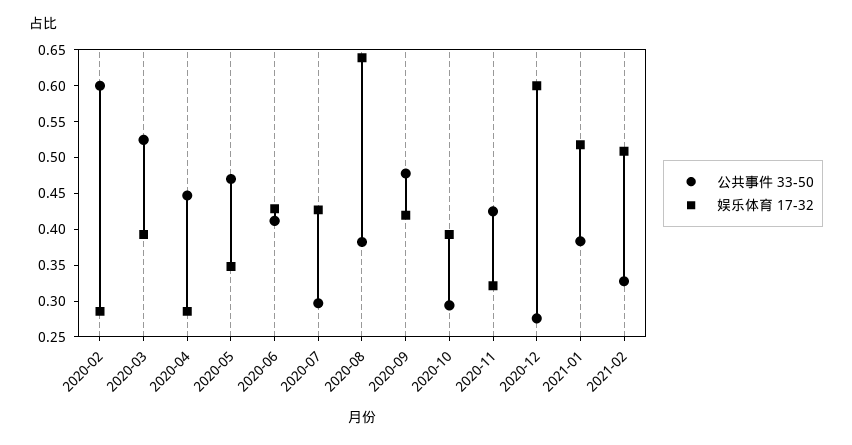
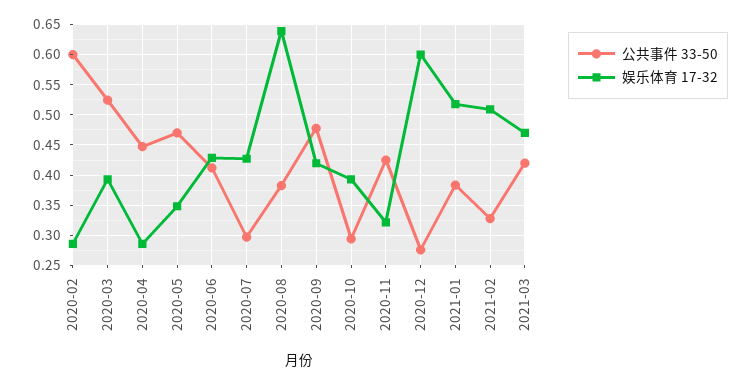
公共事件 33-50, 2021-03: none -> 0.42
娱乐体育 17-32, 2021-03: none -> 0.47

